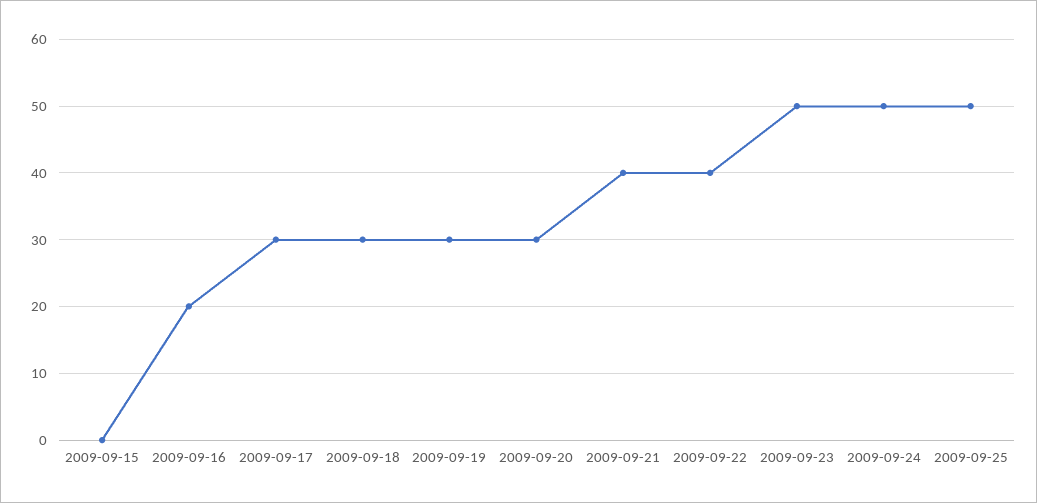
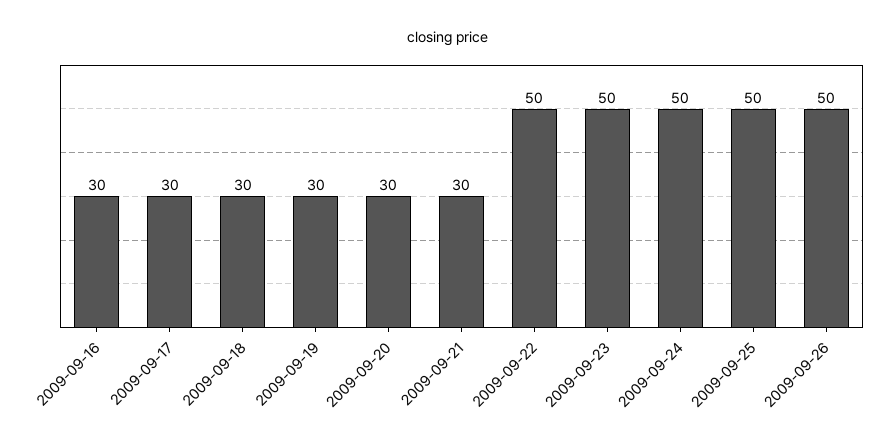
2009-09-15: 0 -> none
2009-09-16: 20 -> 30
2009-09-21: 40 -> 30
2009-09-22: 40 -> 50
2009-09-26: none -> 50

